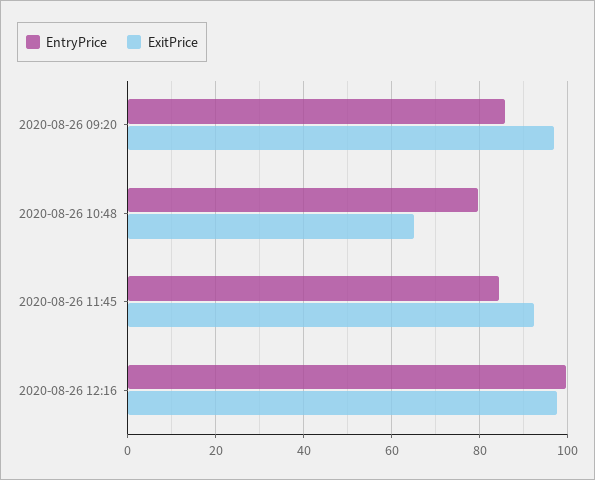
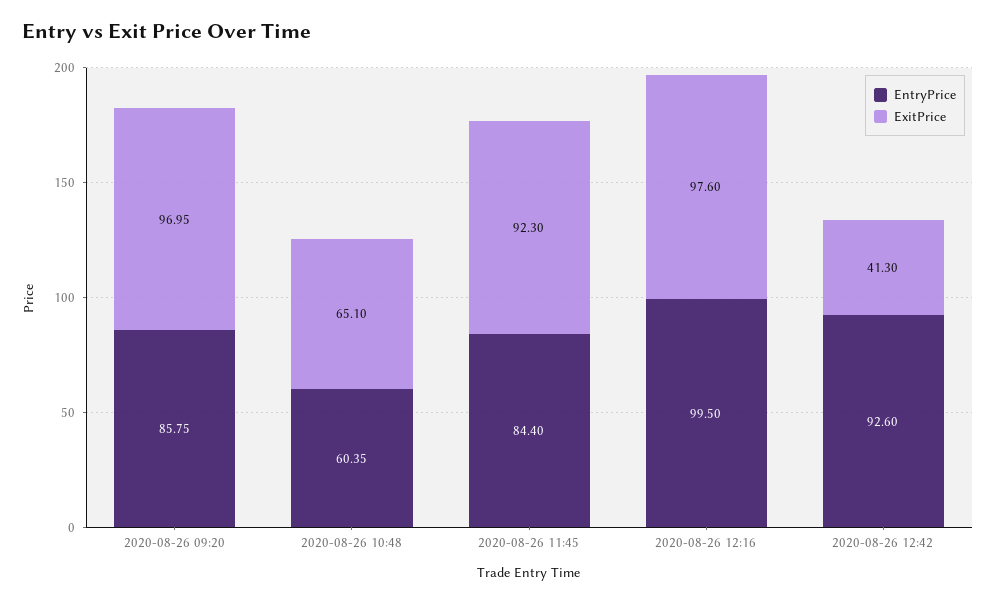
EntryPrice, 2020-08-26 10:48: 80 -> 60.35
EntryPrice, 2020-08-26 12:42: none -> 92.6
ExitPrice, 2020-08-26 12:42: none -> 41.3

